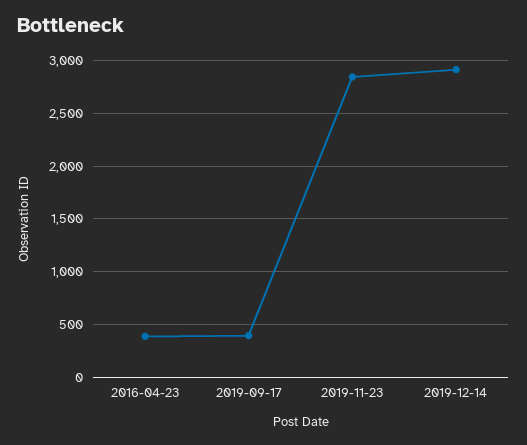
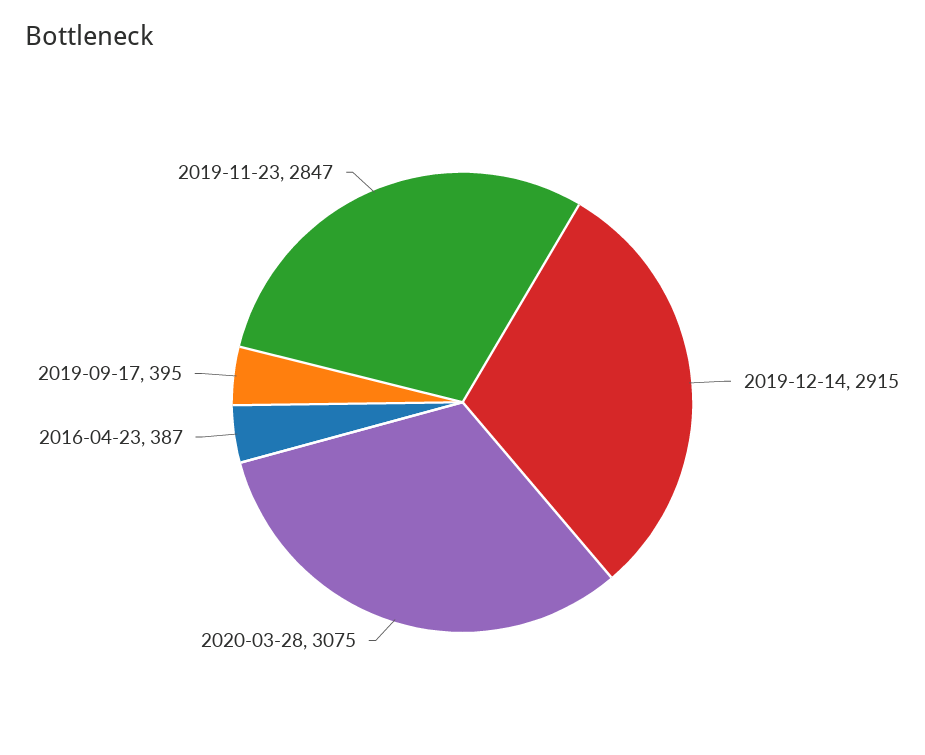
2020-03-28: none -> 3075

